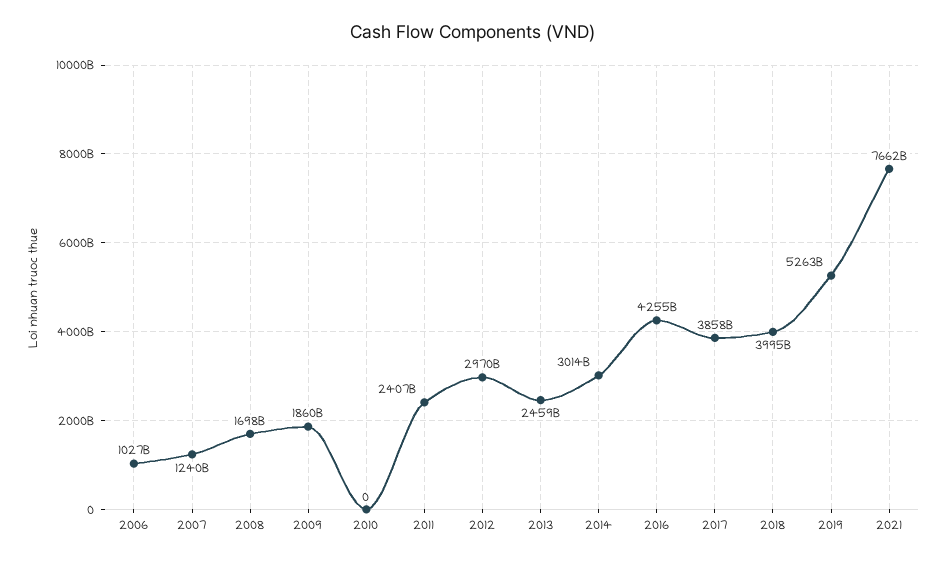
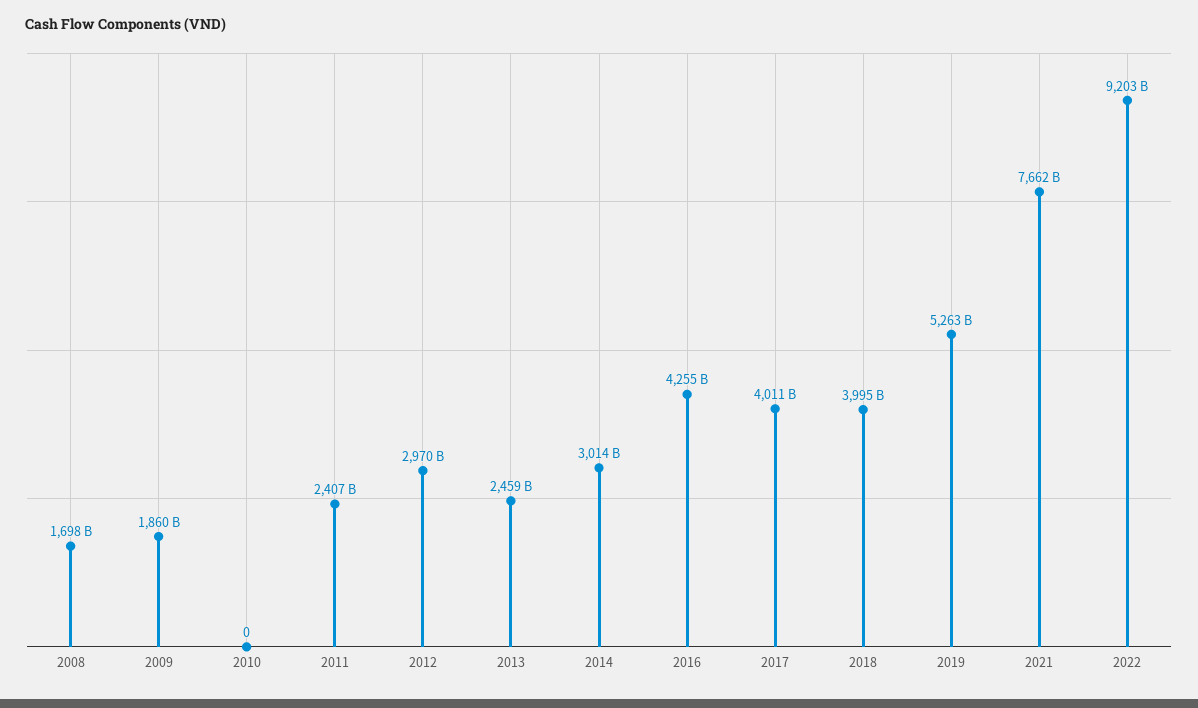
2006: 1027000000000 -> none
2007: 1240000000000 -> none
2017: 3858000000000 -> 4011000000000
2022: none -> 9203000000000

